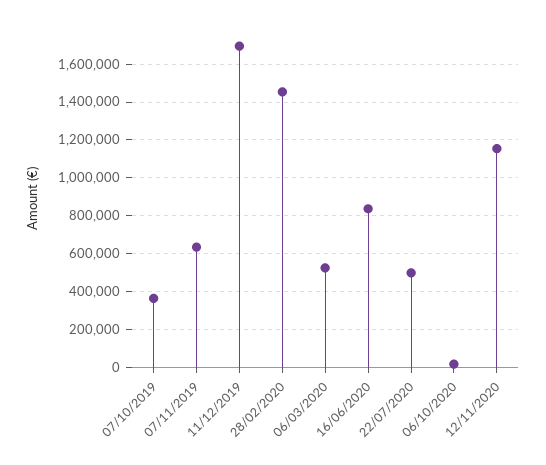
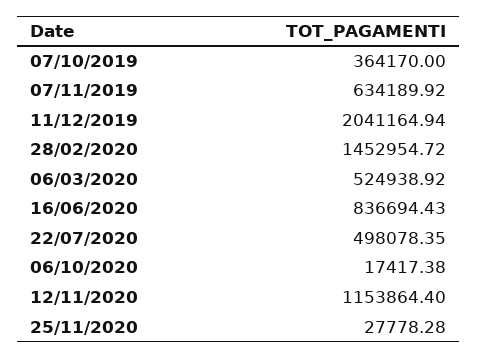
11/12/2019: 1700000 -> 2041164.94
25/11/2020: none -> 27778.28

